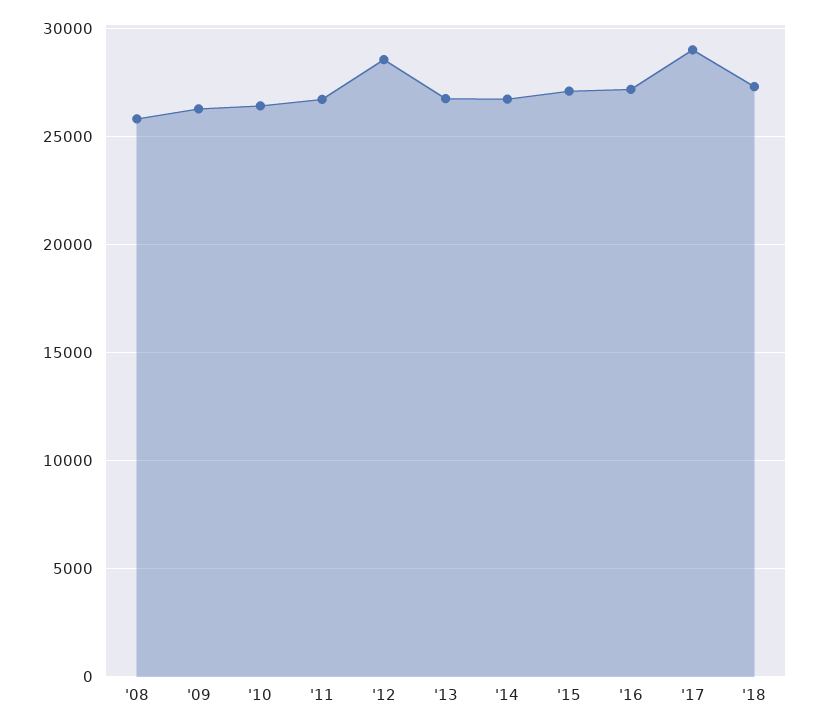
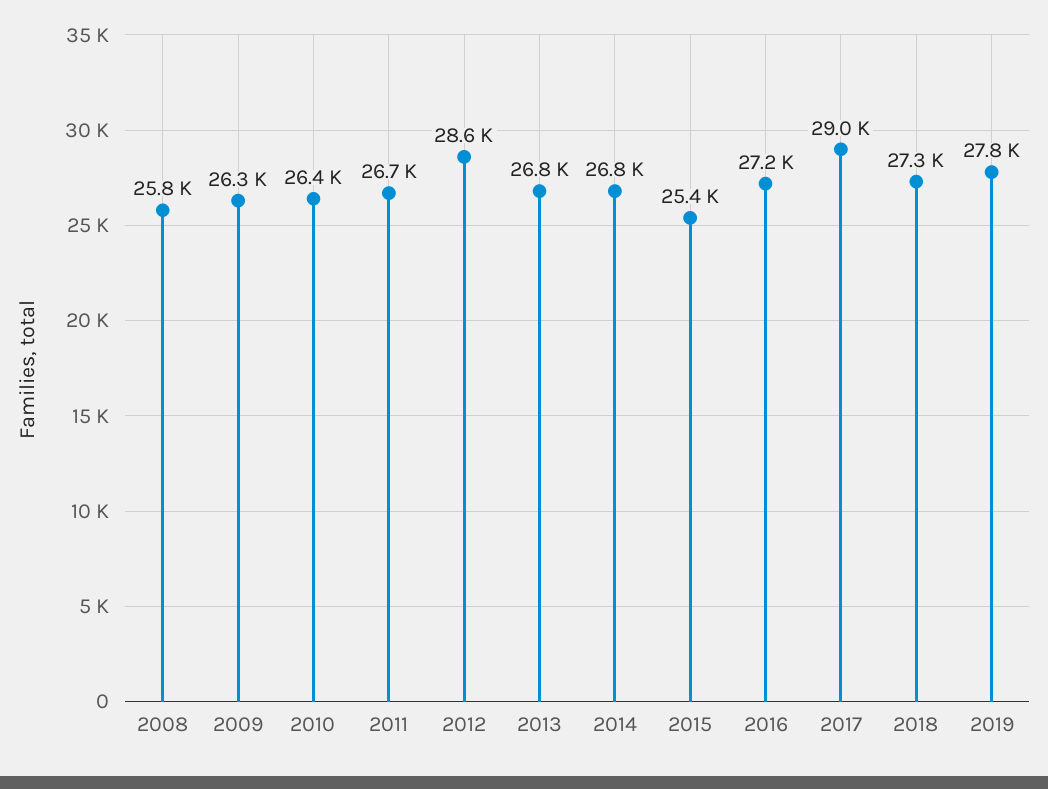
'15: 27000 -> 25400
2019: none -> 27800

